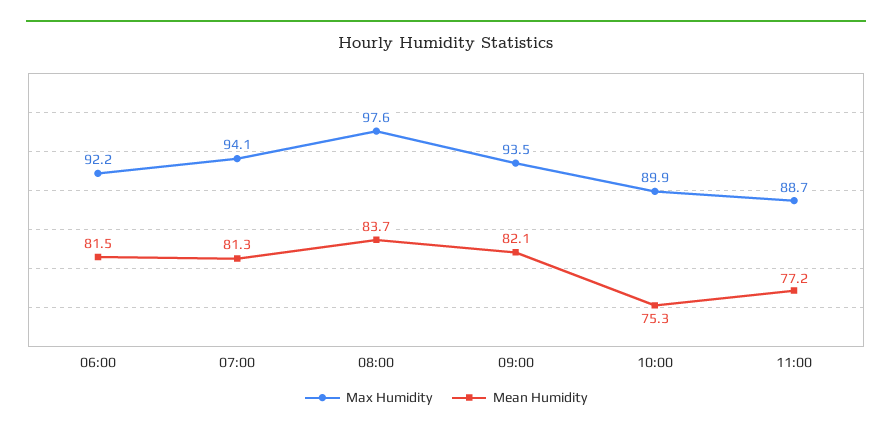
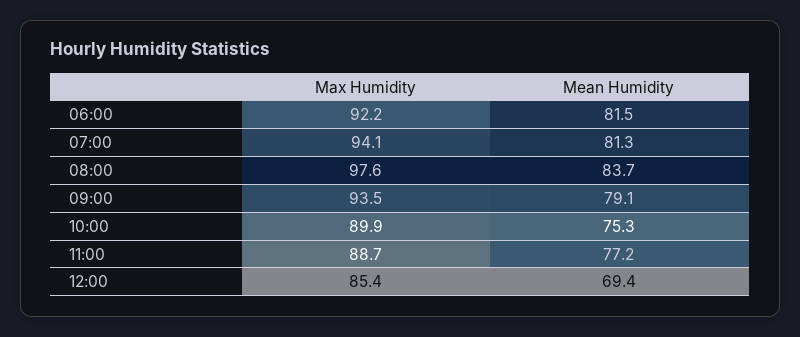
Mean Humidity, 09:00: 82.1 -> 79.1
Max Humidity, 12:00: none -> 85.4
Mean Humidity, 12:00: none -> 69.4

